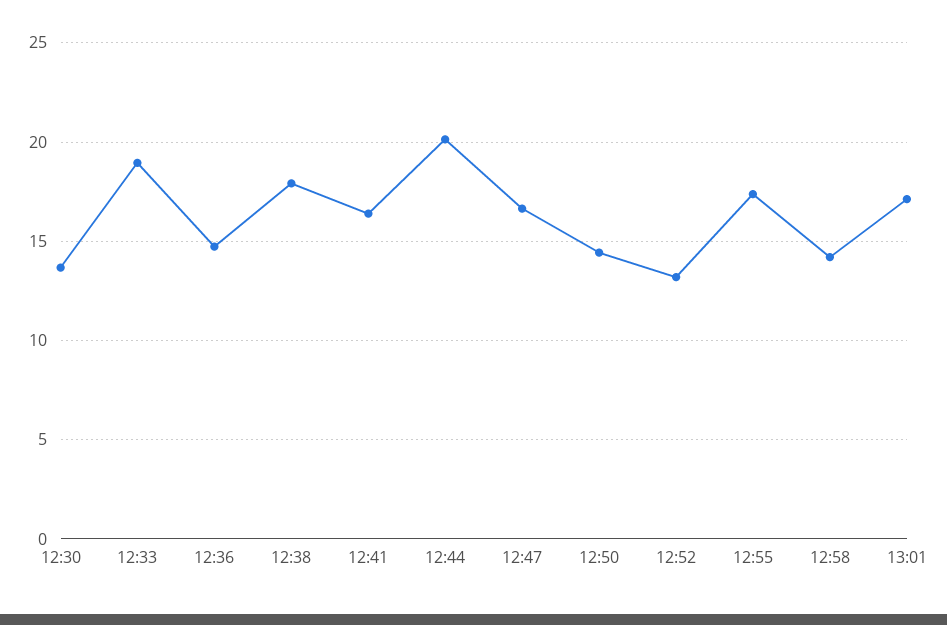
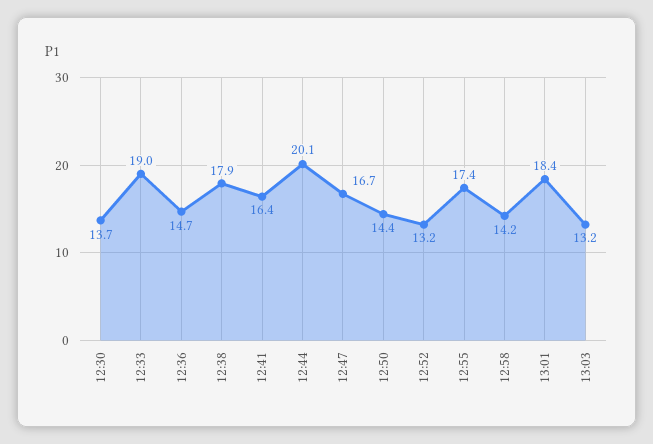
13:01: 17 -> 18.4
13:03: none -> 13.2

